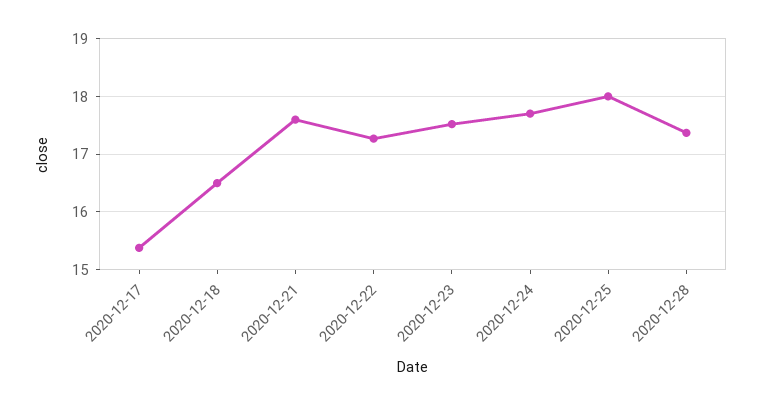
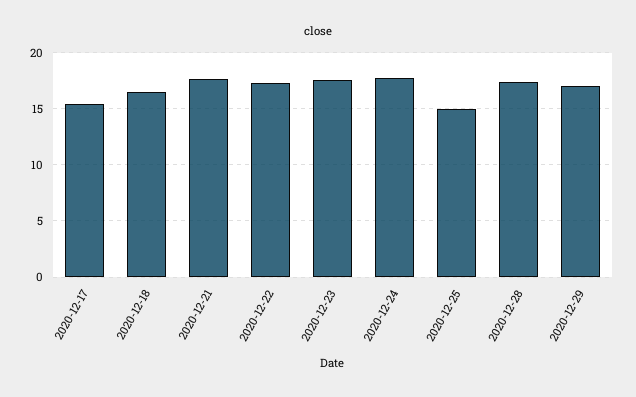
2020-12-25: 18 -> 15
2020-12-29: none -> 17

